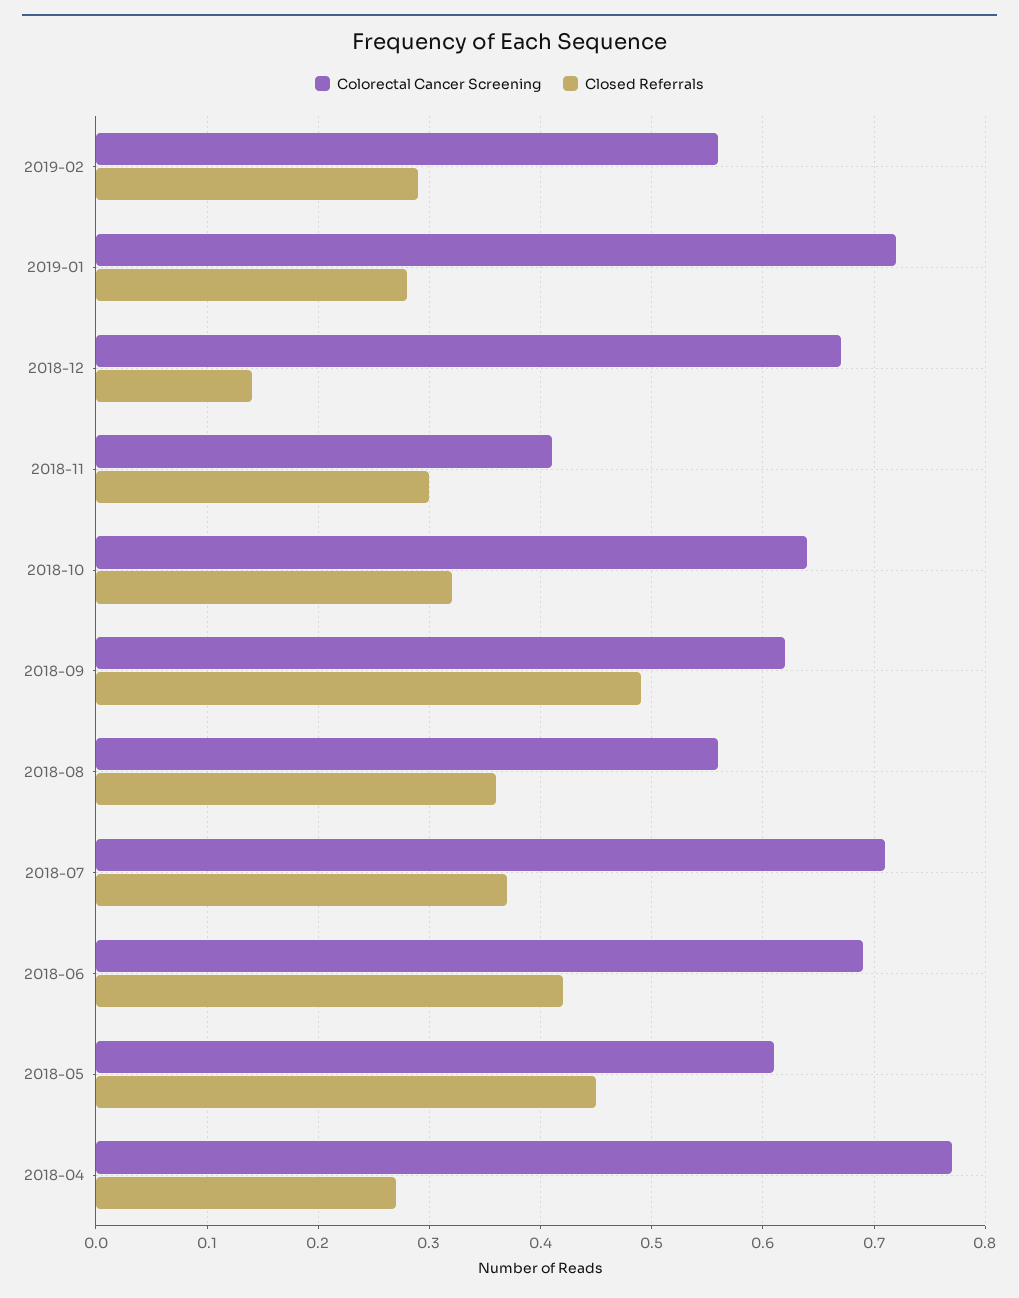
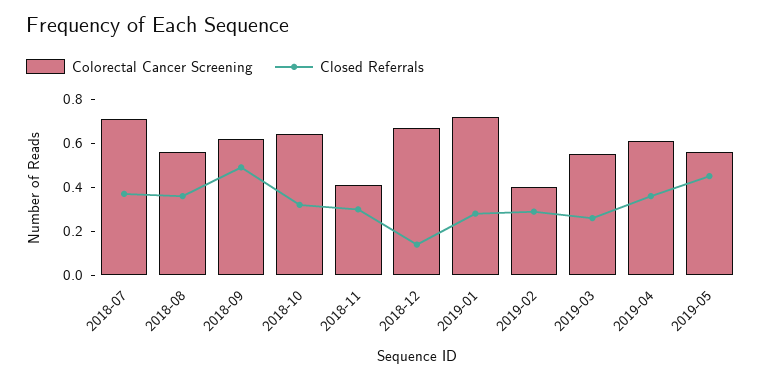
Colorectal Cancer Screening, 2019-02: 0.56 -> 0.4
Colorectal Cancer Screening, 2018-06: 0.69 -> none
Closed Referrals, 2018-06: 0.42 -> none
Colorectal Cancer Screening, 2018-05: 0.61 -> none
Closed Referrals, 2018-05: 0.45 -> none
Colorectal Cancer Screening, 2018-04: 0.77 -> none
Closed Referrals, 2018-04: 0.27 -> none
Colorectal Cancer Screening, 2019-03: none -> 0.55
Closed Referrals, 2019-03: none -> 0.25
Colorectal Cancer Screening, 2019-04: none -> 0.6
Closed Referrals, 2019-04: none -> 0.35
Colorectal Cancer Screening, 2019-05: none -> 0.55
Closed Referrals, 2019-05: none -> 0.45

